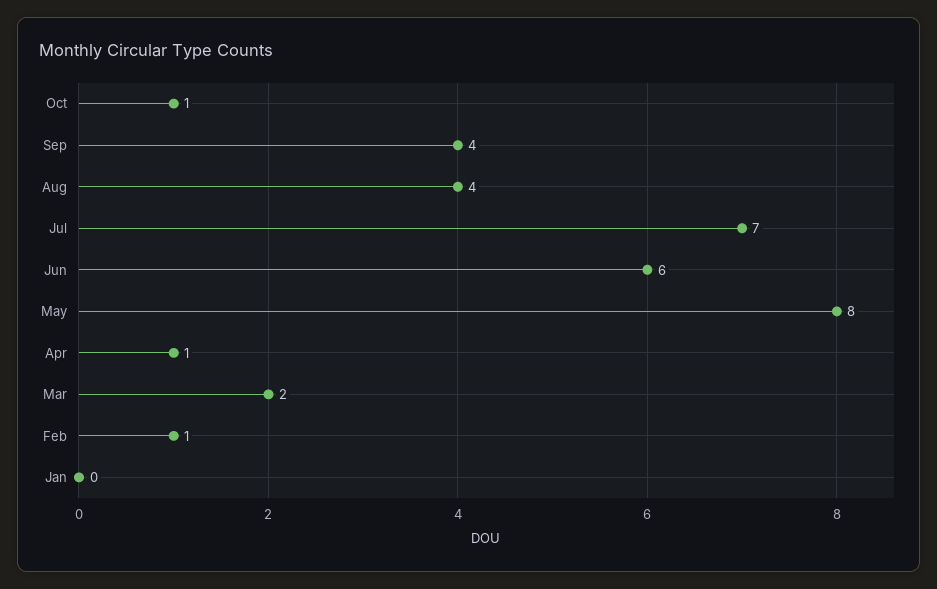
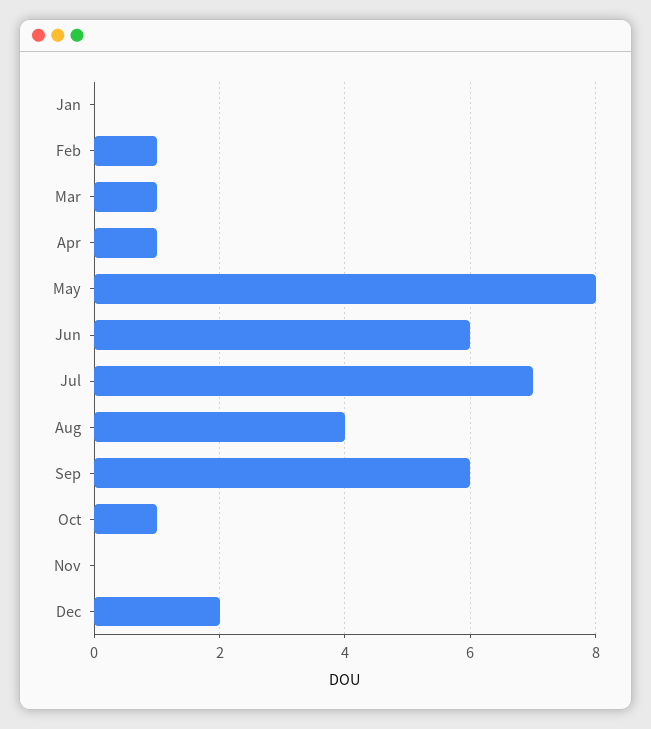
Sep: 4 -> 6
Mar: 2 -> 1
Nov: none -> 0
Dec: none -> 2

